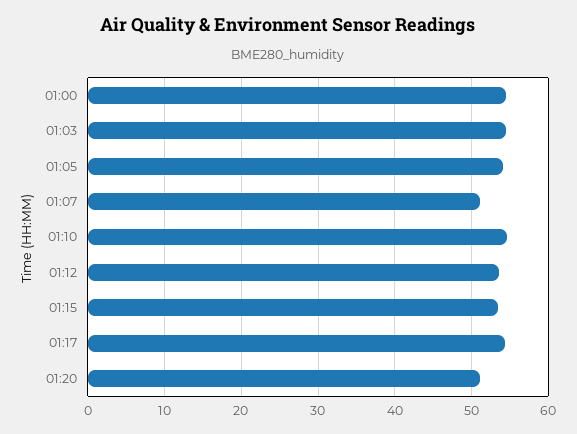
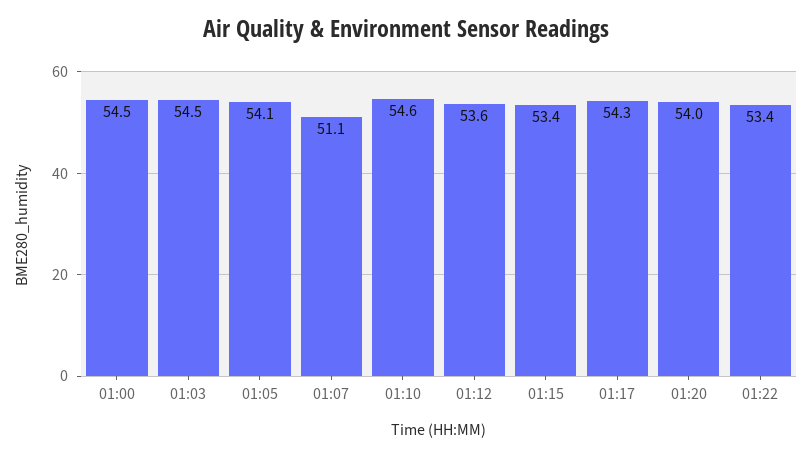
01:20: 51 -> 54
01:22: none -> 53.4

